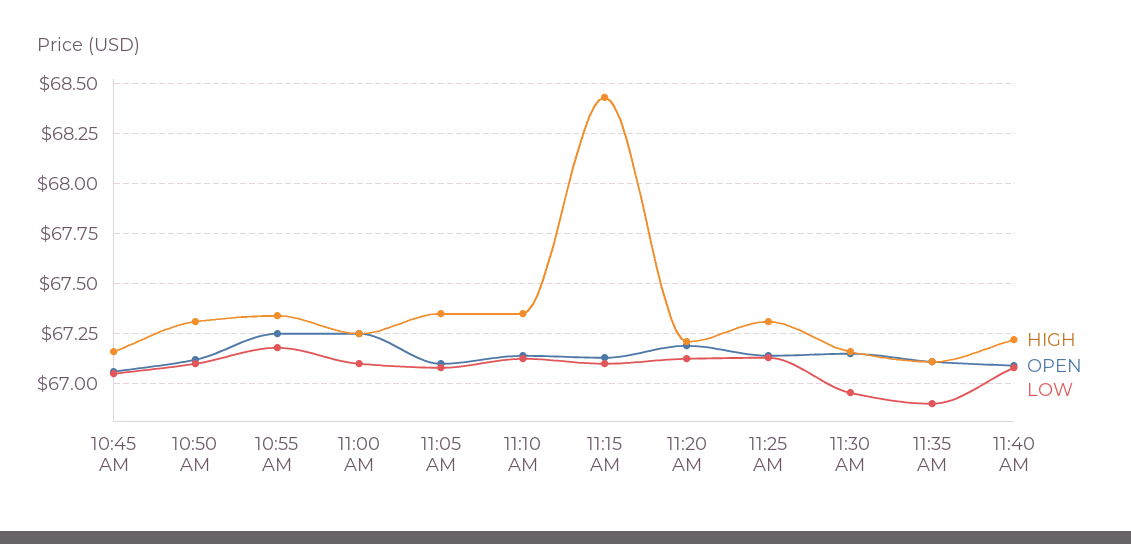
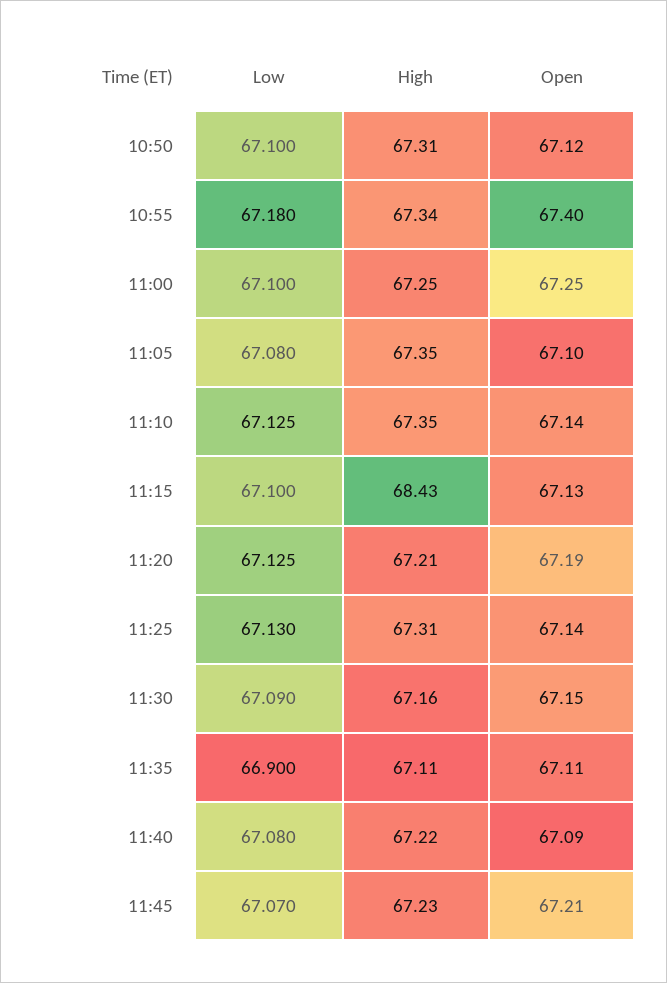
HIGH, 10:45 AM: 67.15 -> none
OPEN, 10:45 AM: 67.05 -> none
LOW, 10:45 AM: 67.05 -> none
OPEN, 10:55 AM: 67.25 -> 67.4
LOW, 11:30 AM: 66.95 -> 67.09
LOW, 11:45: none -> 67.07
HIGH, 11:45: none -> 67.23
OPEN, 11:45: none -> 67.21

